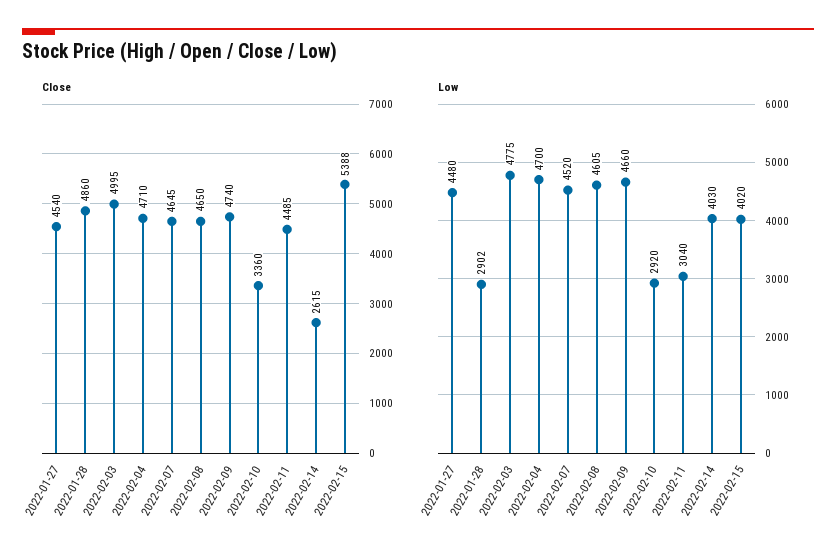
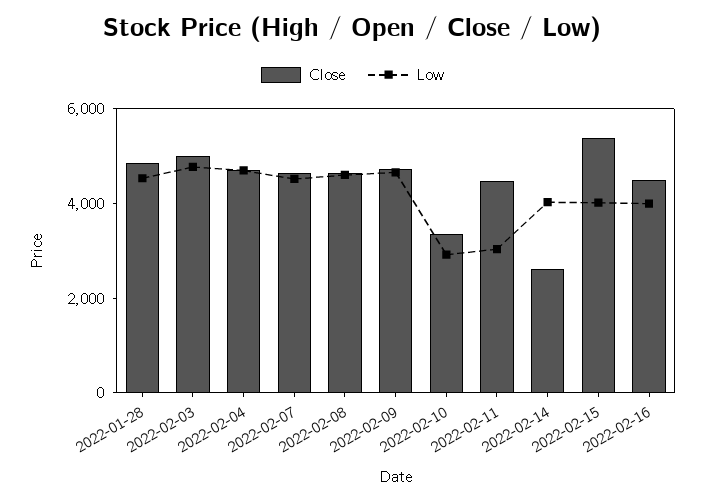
Close, 2022-01-27: 4540 -> none
Low, 2022-01-27: 4480 -> none
Low, 2022-01-28: 2902 -> 4500
Close, 2022-02-16: none -> 4500
Low, 2022-02-16: none -> 4000

